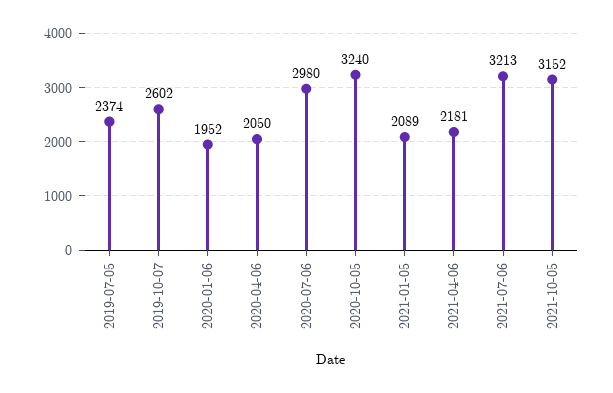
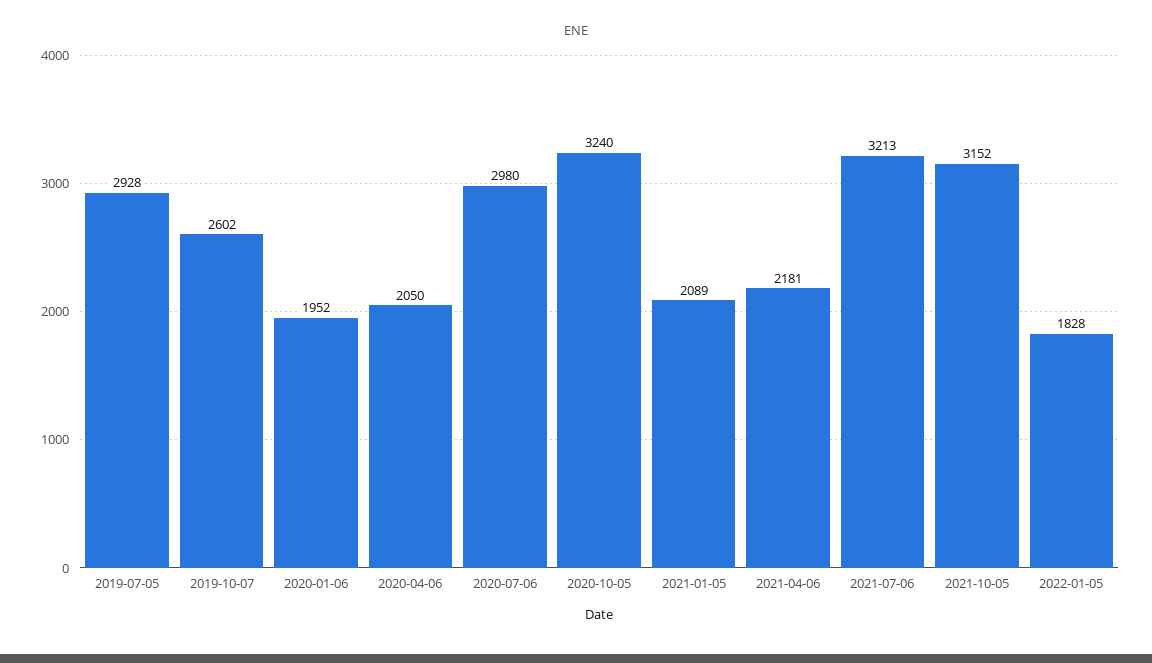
2019-07-05: 2374 -> 2928
2022-01-05: none -> 1828

